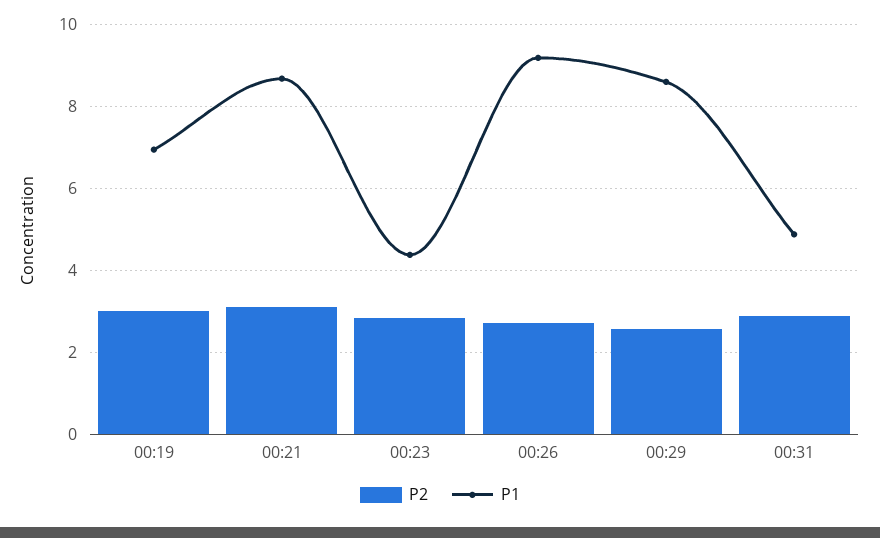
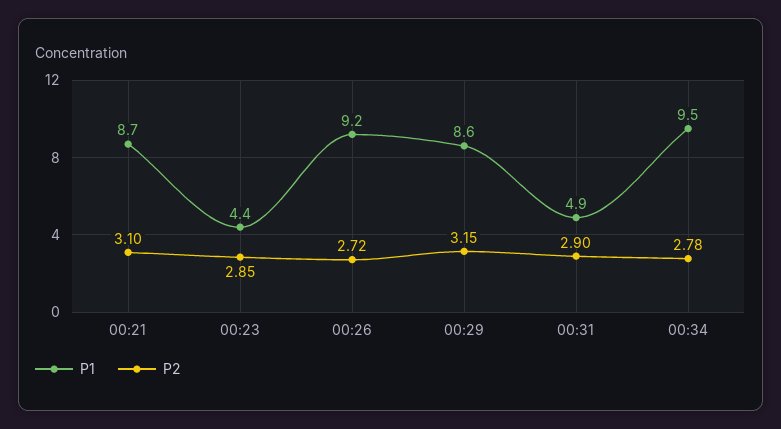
P2, 00:19: 3 -> none
P1, 00:19: 7 -> none
P2, 00:29: 2.6 -> 3.15
P1, 00:34: none -> 9.5
P2, 00:34: none -> 2.78

